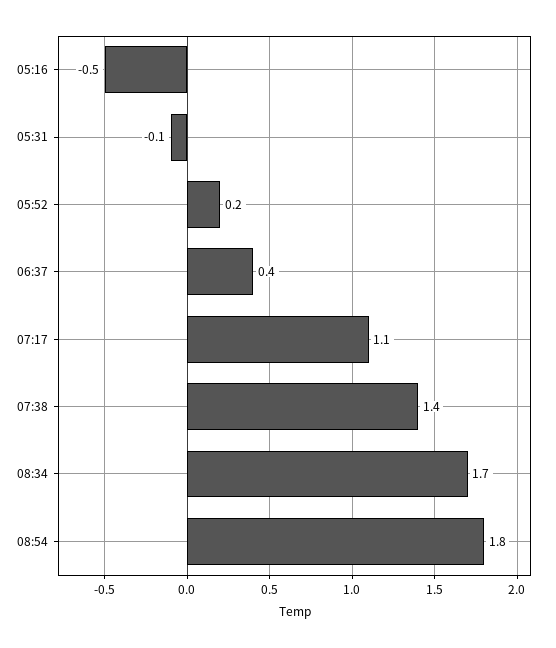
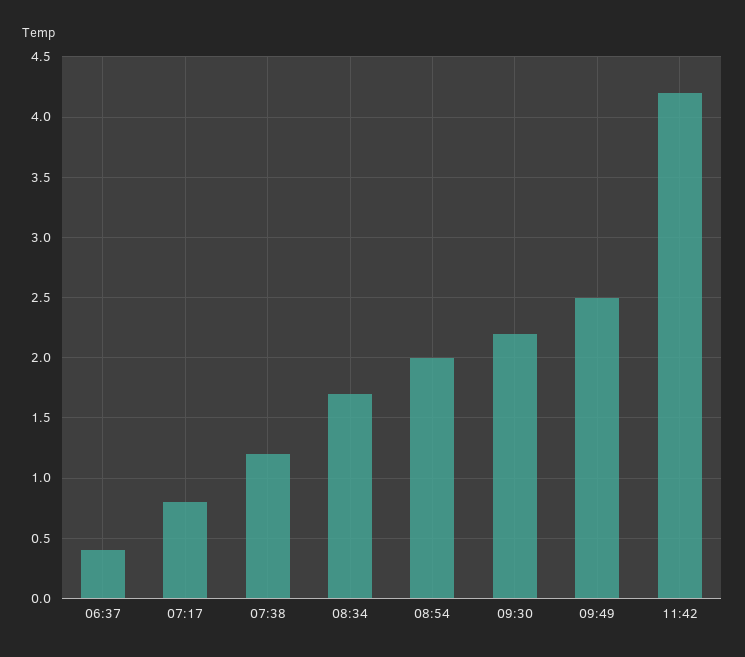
05:16: -0.5 -> none
05:31: -0.1 -> none
05:52: 0.2 -> none
07:17: 1.1 -> 0.8
07:38: 1.4 -> 1.2
08:54: 1.8 -> 2
09:30: none -> 2.2
09:49: none -> 2.5
11:42: none -> 4.2

